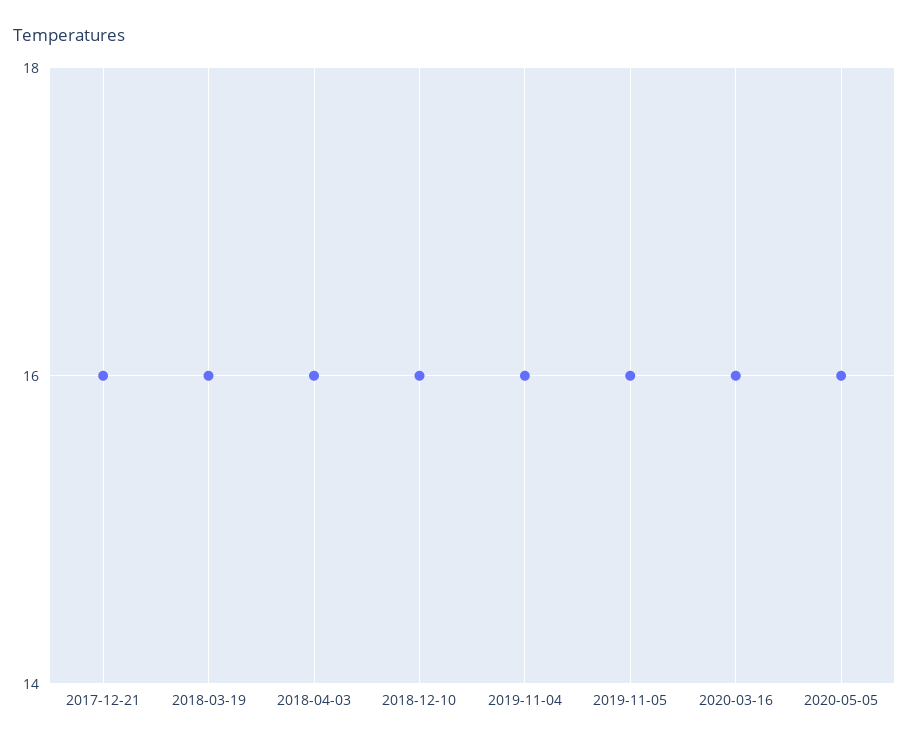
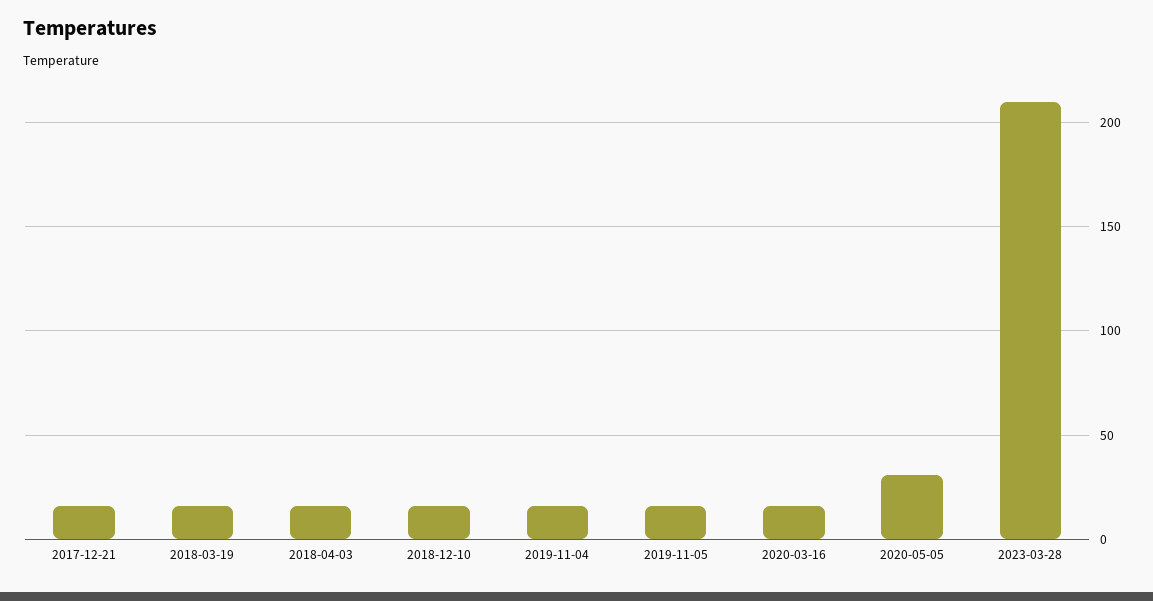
2020-05-05: 16 -> 30
2023-03-28: none -> 210

